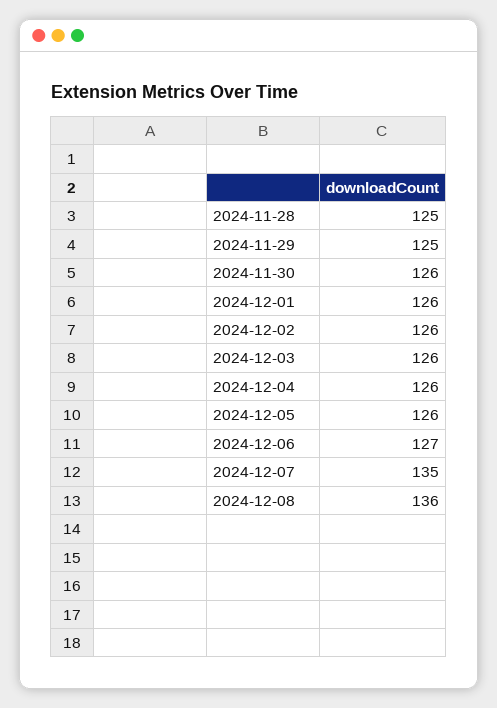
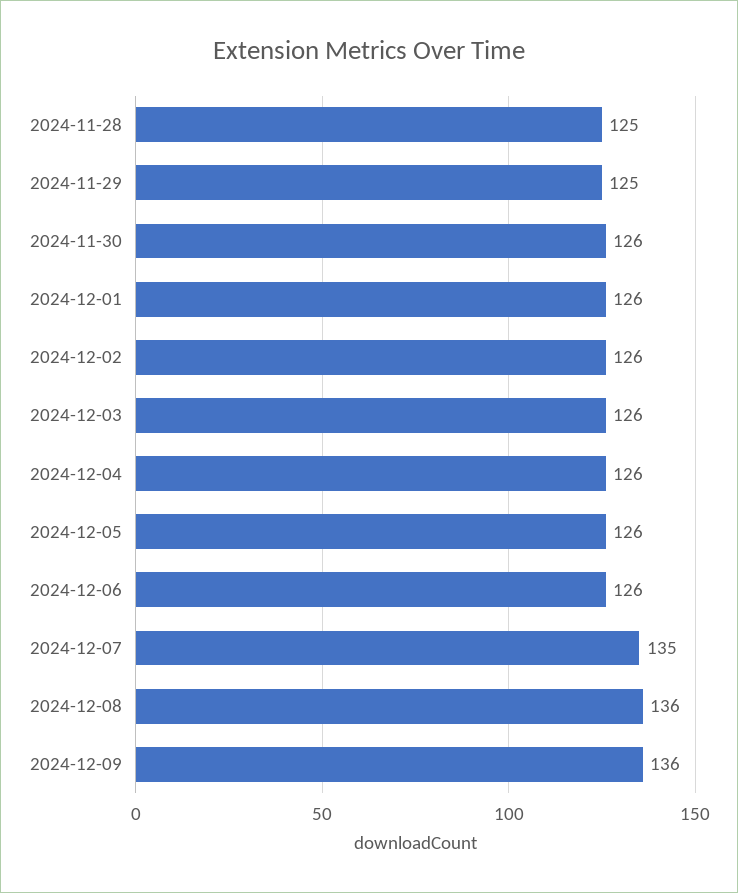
2024-12-06: 127 -> 126
2024-12-09: none -> 136

